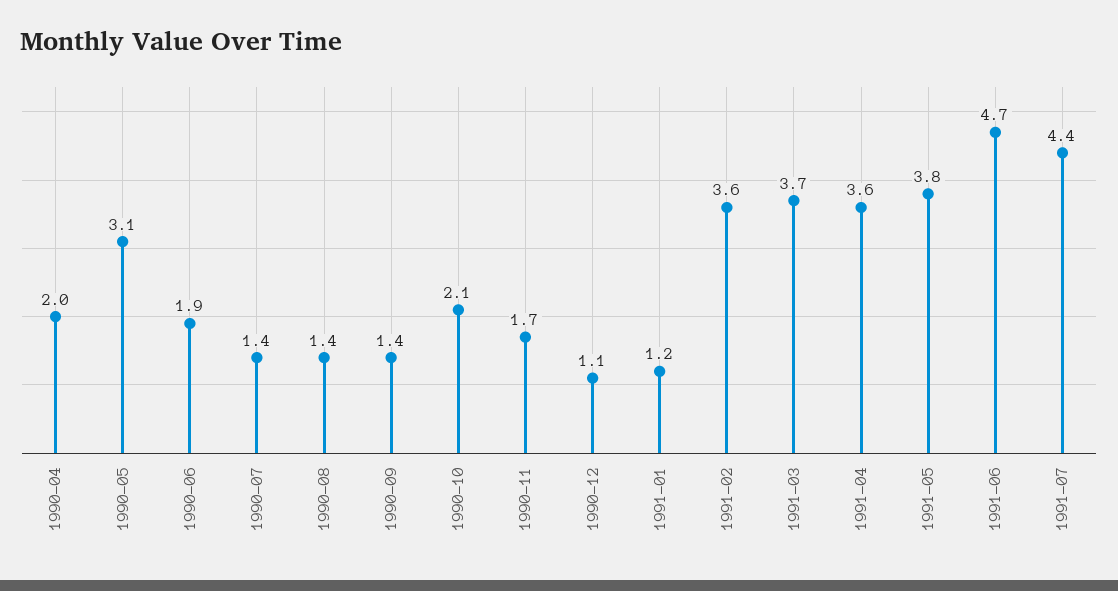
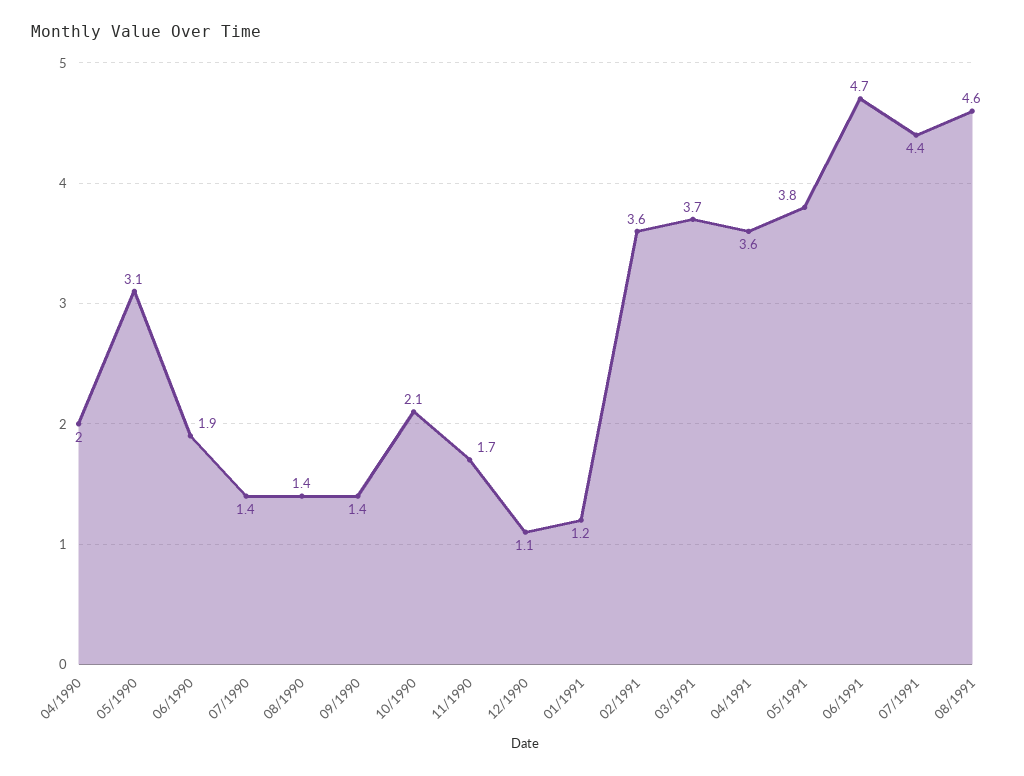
08/1991: none -> 4.6

